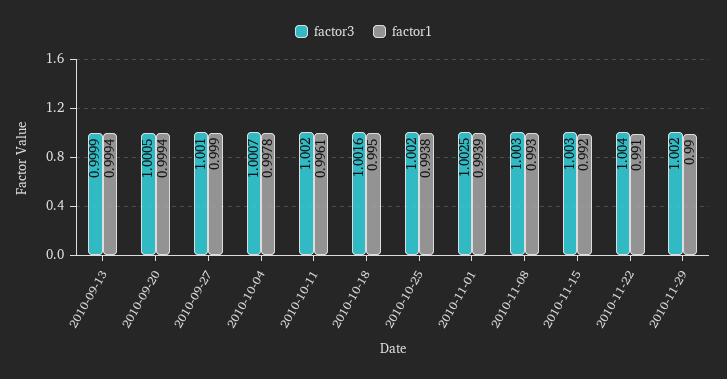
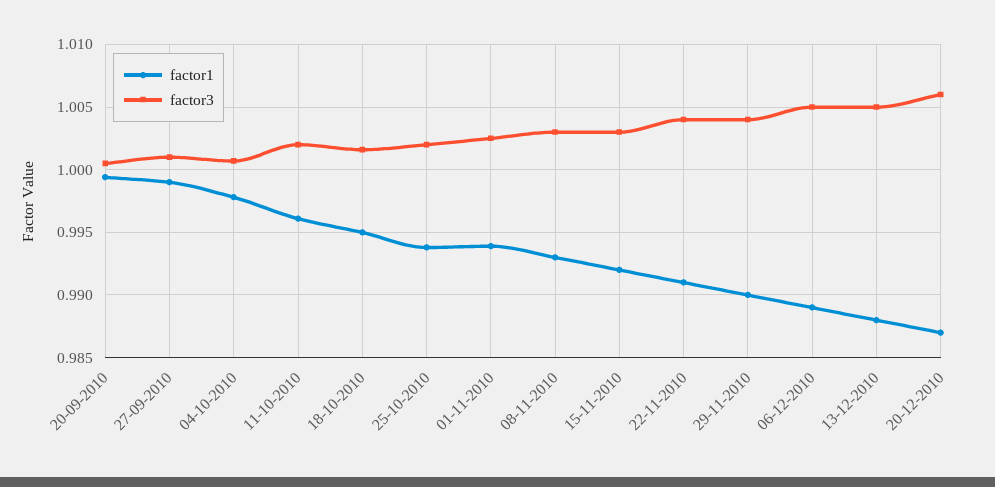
factor3, 2010-09-13: 0.9999 -> none
factor1, 2010-09-13: 0.9994 -> none
factor3, 2010-11-29: 1.002 -> 1.004
factor1, 06-12-2010: none -> 0.989
factor3, 06-12-2010: none -> 1.005
factor1, 13-12-2010: none -> 0.988
factor3, 13-12-2010: none -> 1.005
factor1, 20-12-2010: none -> 0.987
factor3, 20-12-2010: none -> 1.006

